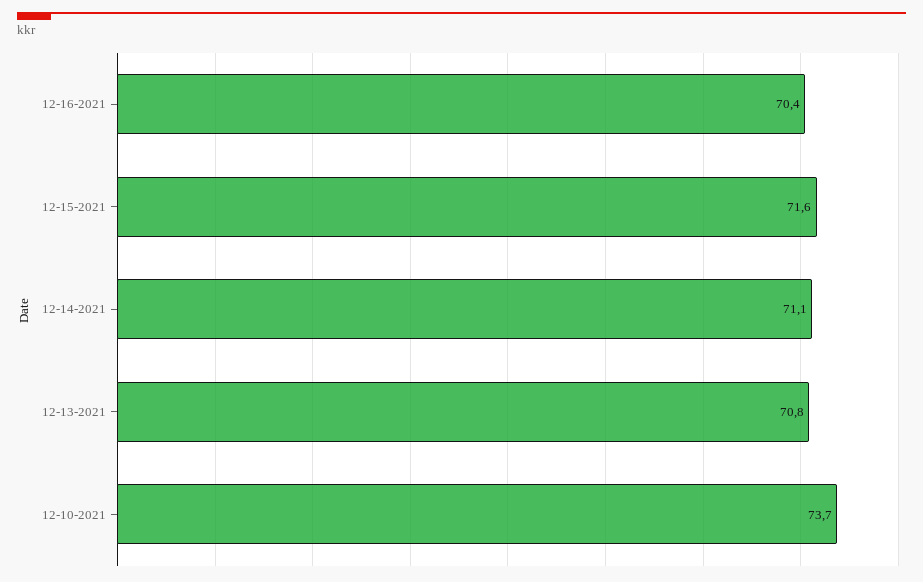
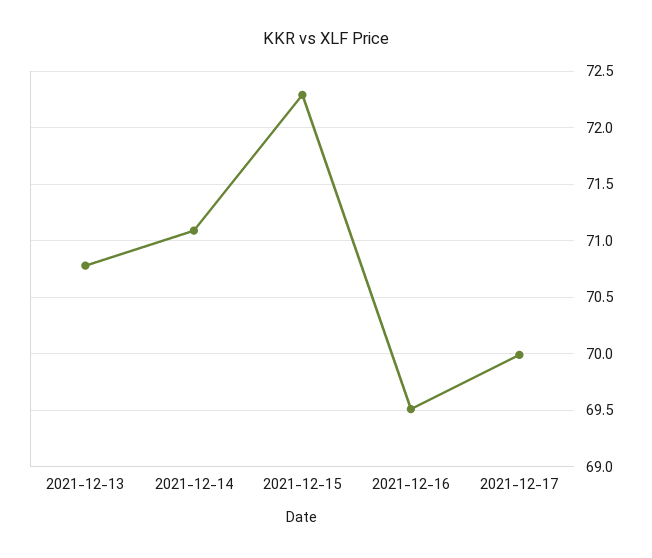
12-16-2021: 70.4 -> 69.5
12-15-2021: 71.6 -> 72.3
12-10-2021: 73.7 -> none
2021-12-17: none -> 70

